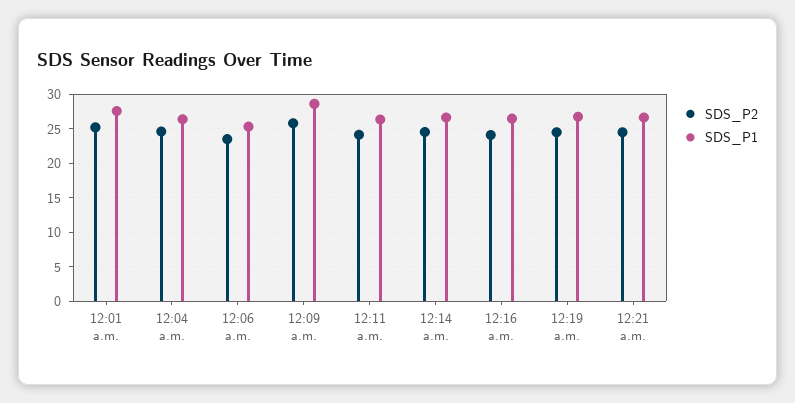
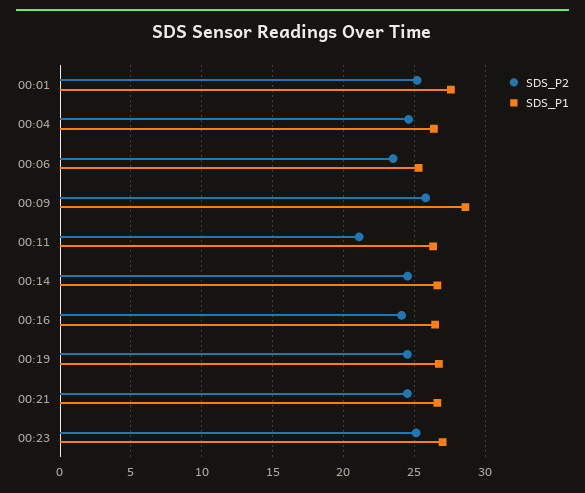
SDS_P2, 12:11 a.m.: 24 -> 21
SDS_P2, 00:23: none -> 25
SDS_P1, 00:23: none -> 27

